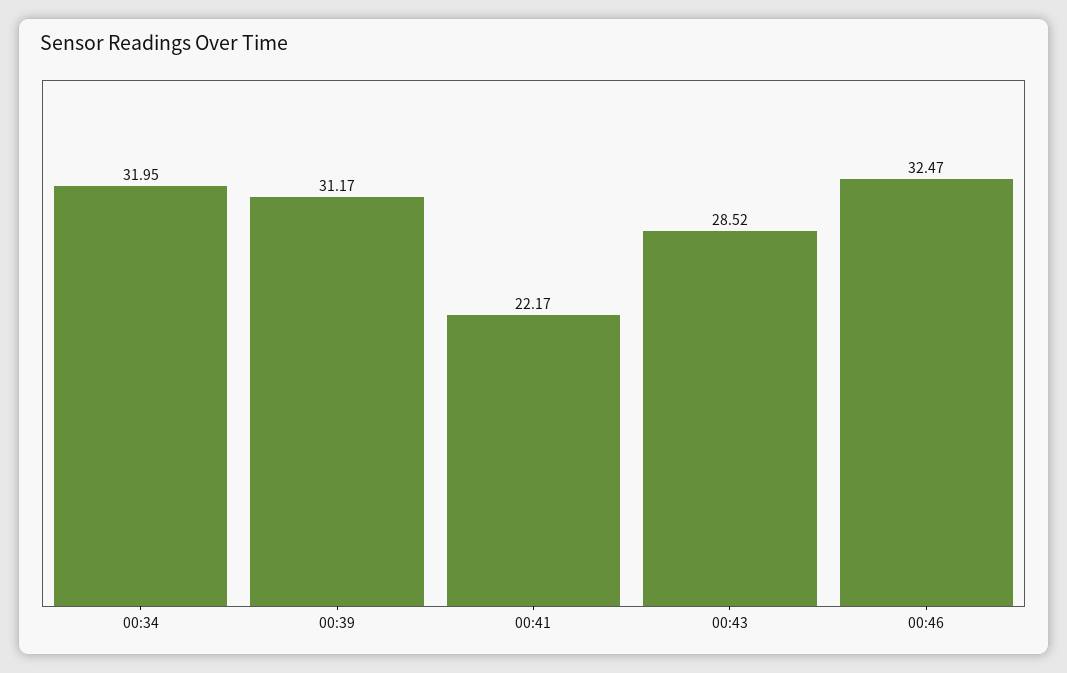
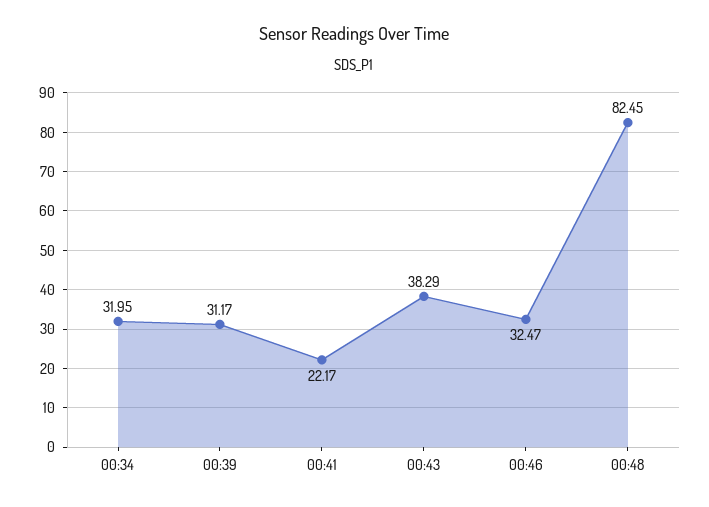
00:43: 28.52 -> 38.29
00:48: none -> 82.45

